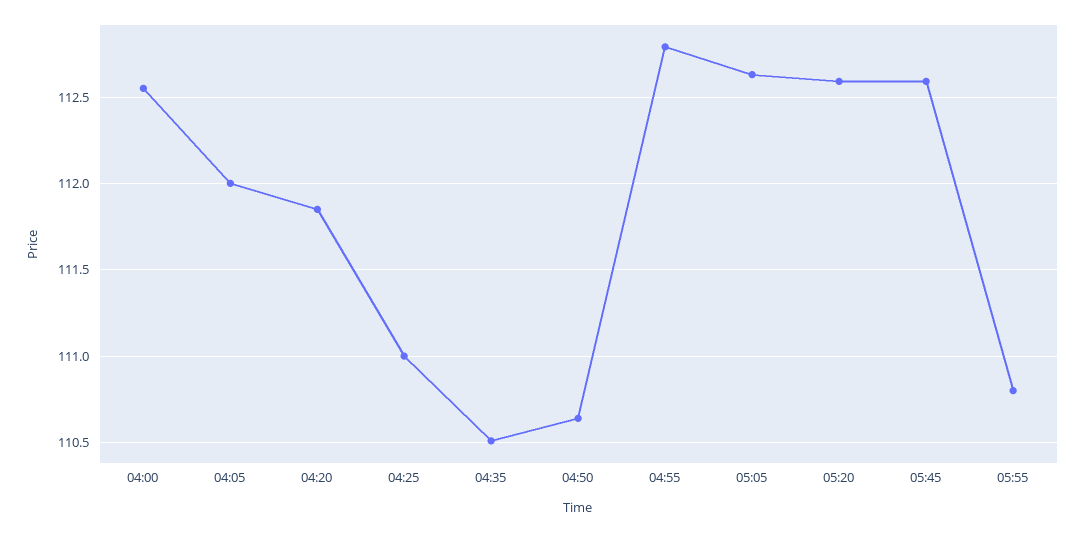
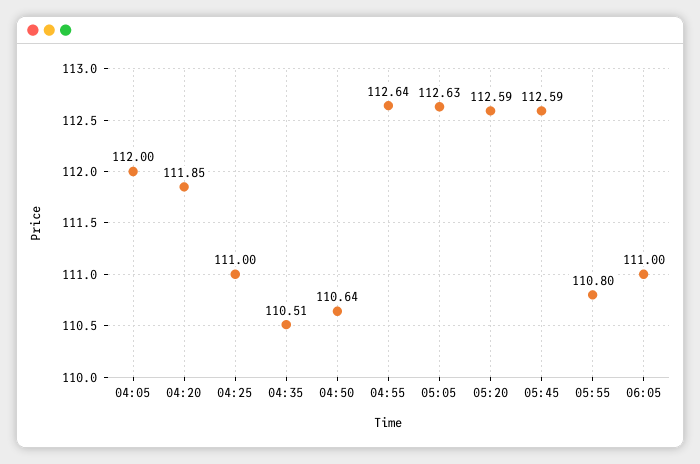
04:00: 112.55 -> none
04:55: 112.8 -> 112.64
06:05: none -> 111

